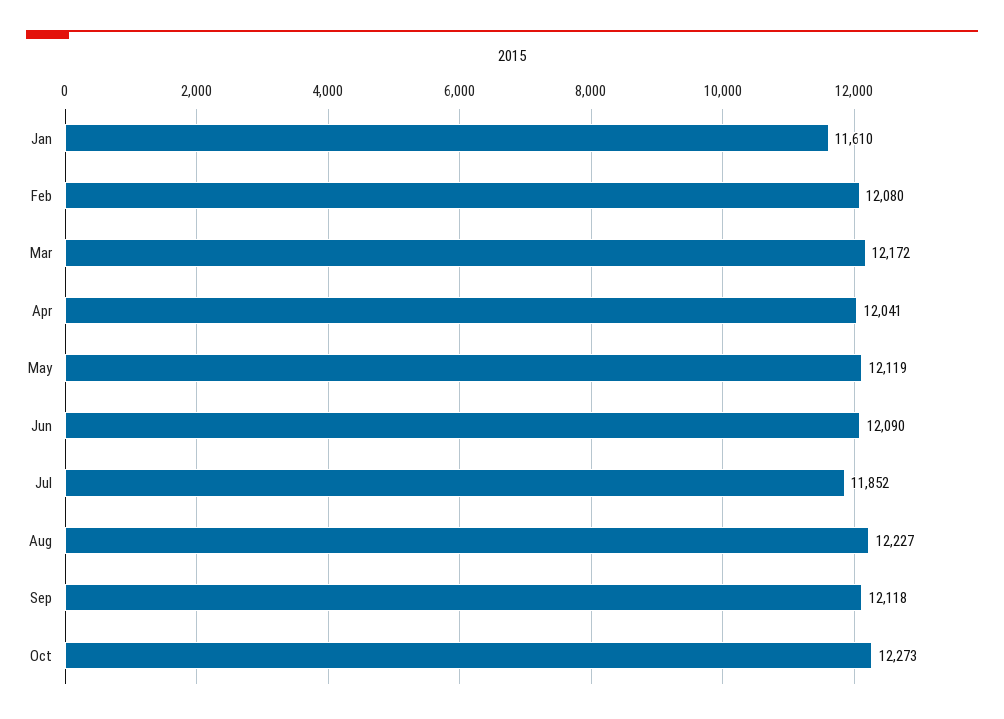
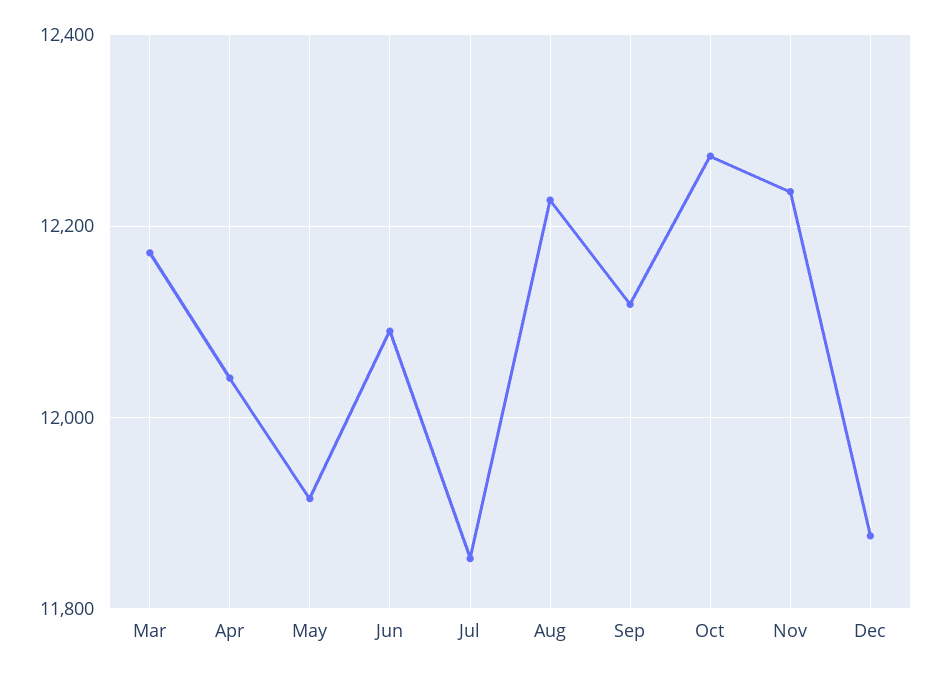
Jan: 11610 -> none
Feb: 12080 -> none
May: 12119 -> 11920
Nov: none -> 12240
Dec: none -> 11880

